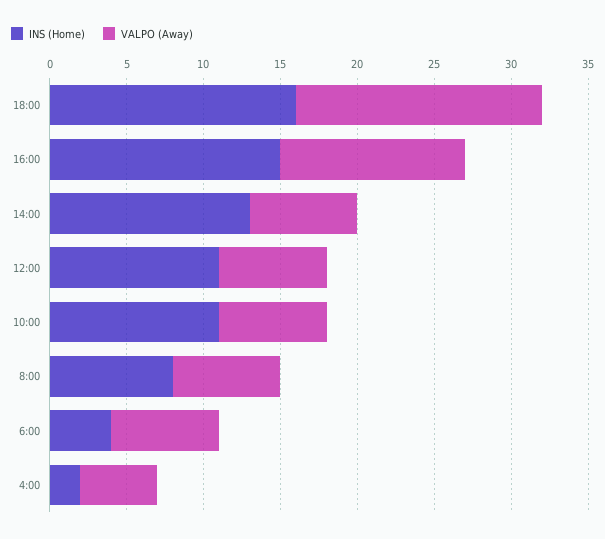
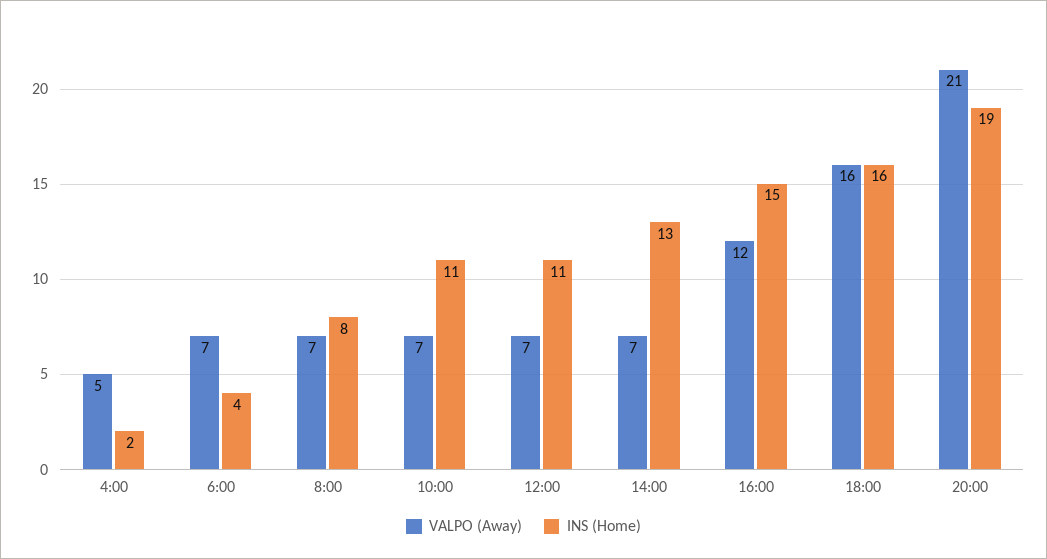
VALPO (Away), 20:00: none -> 21
INS (Home), 20:00: none -> 19

